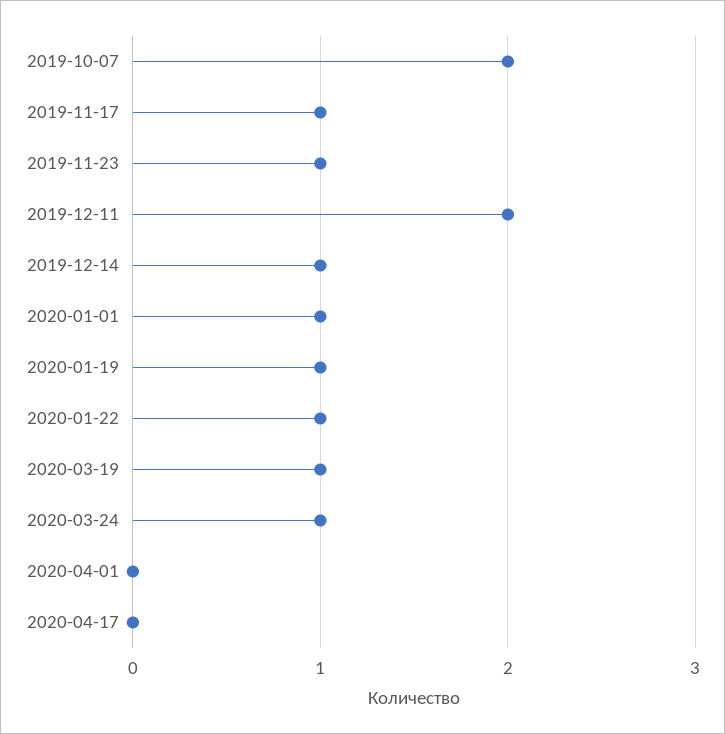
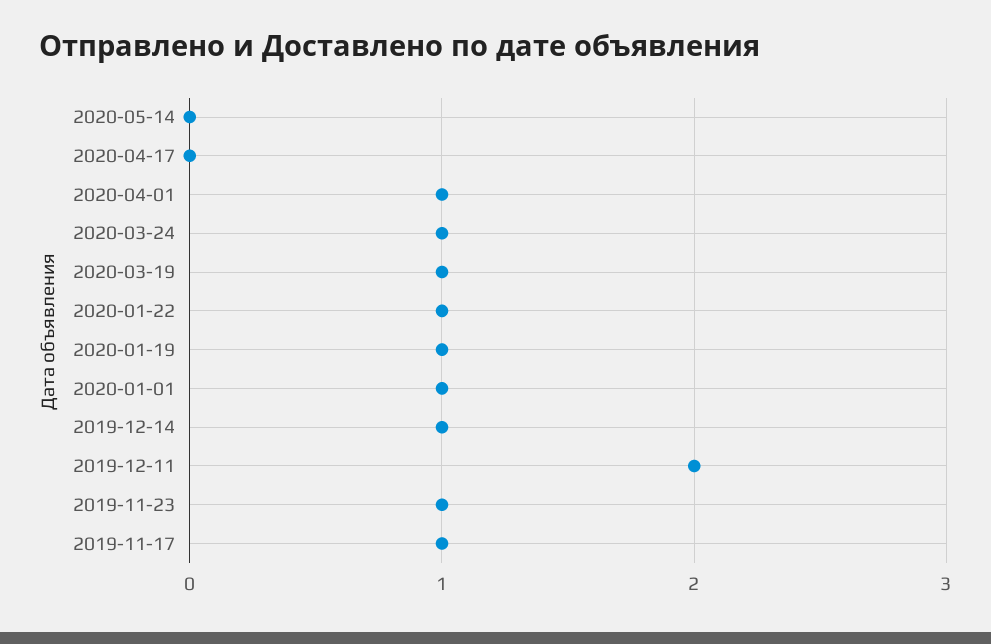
2019-10-07: 2 -> none
2020-04-01: 0 -> 1
2020-05-14: none -> 0

